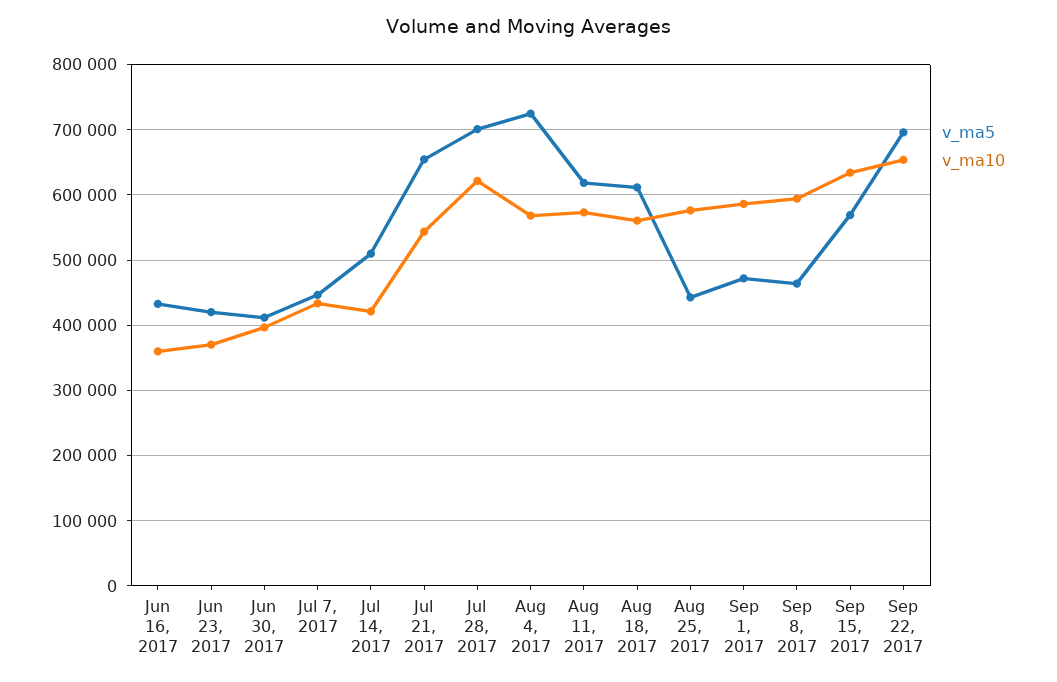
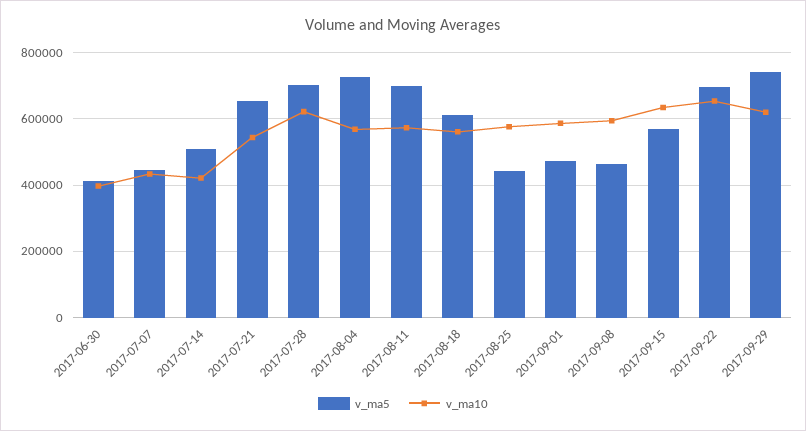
v_ma5, Jun 16, 2017: 430000 -> none
v_ma10, Jun 16, 2017: 360000 -> none
v_ma5, Jun 23, 2017: 420000 -> none
v_ma10, Jun 23, 2017: 370000 -> none
v_ma5, Aug 11, 2017: 620000 -> 700000
v_ma5, 2017-09-29: none -> 740000
v_ma10, 2017-09-29: none -> 620000

